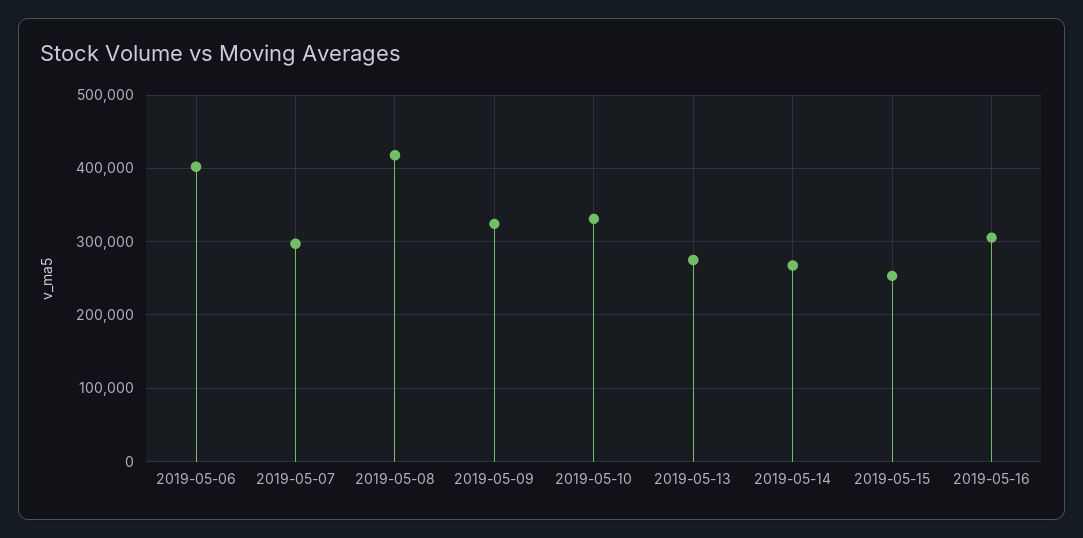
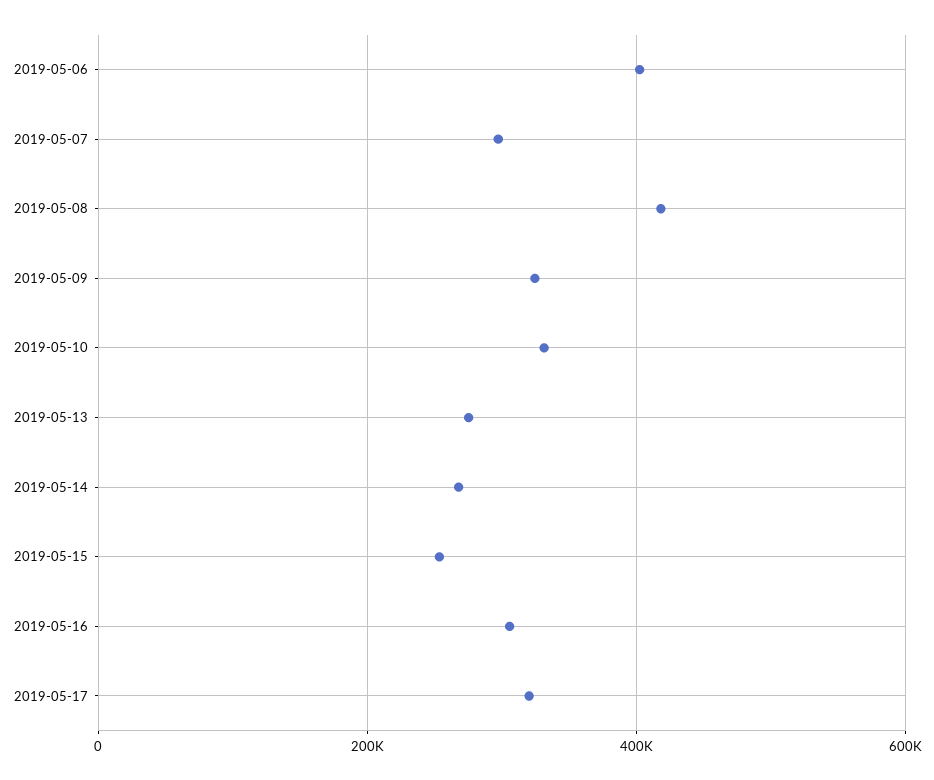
2019-05-17: none -> 320000

